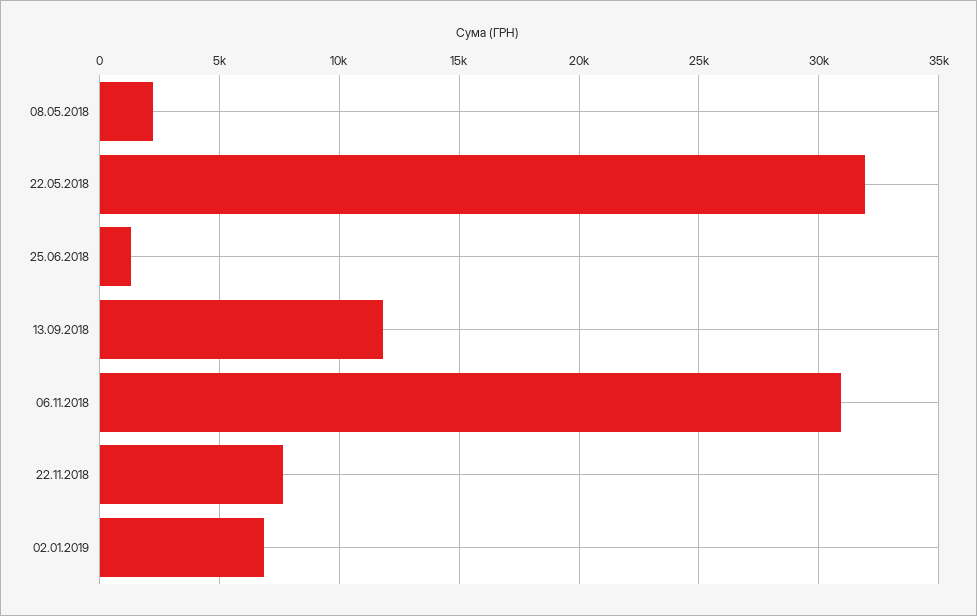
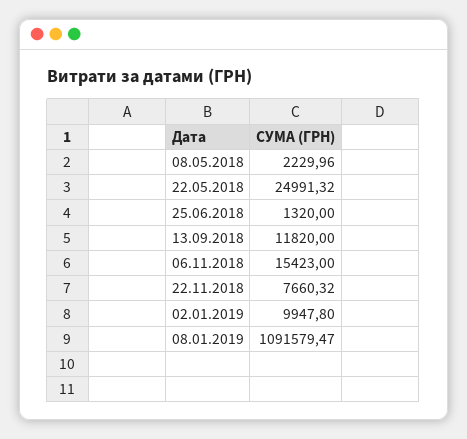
22.05.2018: 32000 -> 24991.32
06.11.2018: 31000 -> 15423
02.01.2019: 7000 -> 9947.8
08.01.2019: none -> 1091579.47

